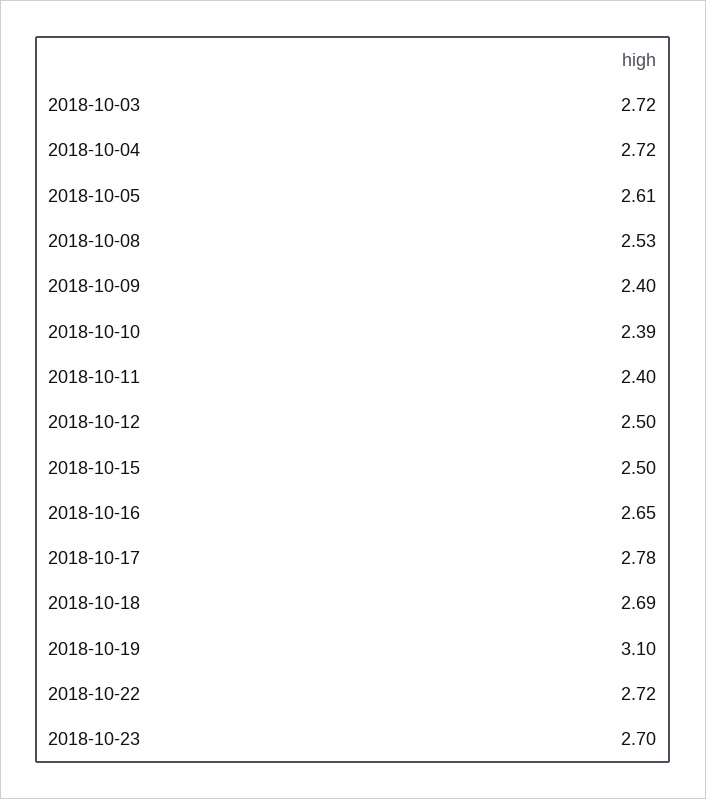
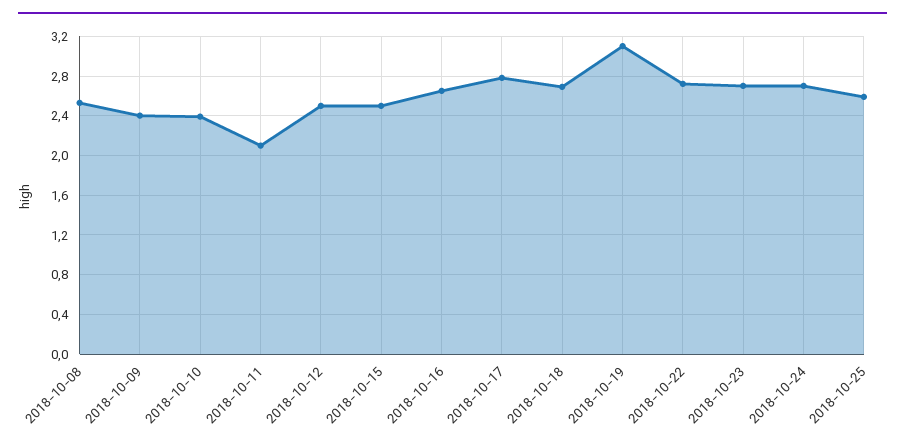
2018-10-03: 2.72 -> none
2018-10-04: 2.72 -> none
2018-10-05: 2.61 -> none
2018-10-11: 2.4 -> 2.1
2018-10-24: none -> 2.7
2018-10-25: none -> 2.6

